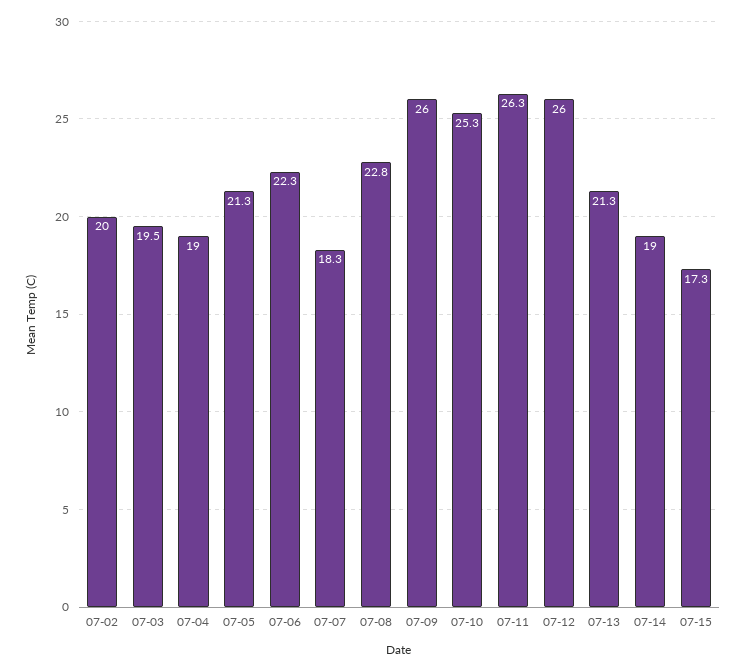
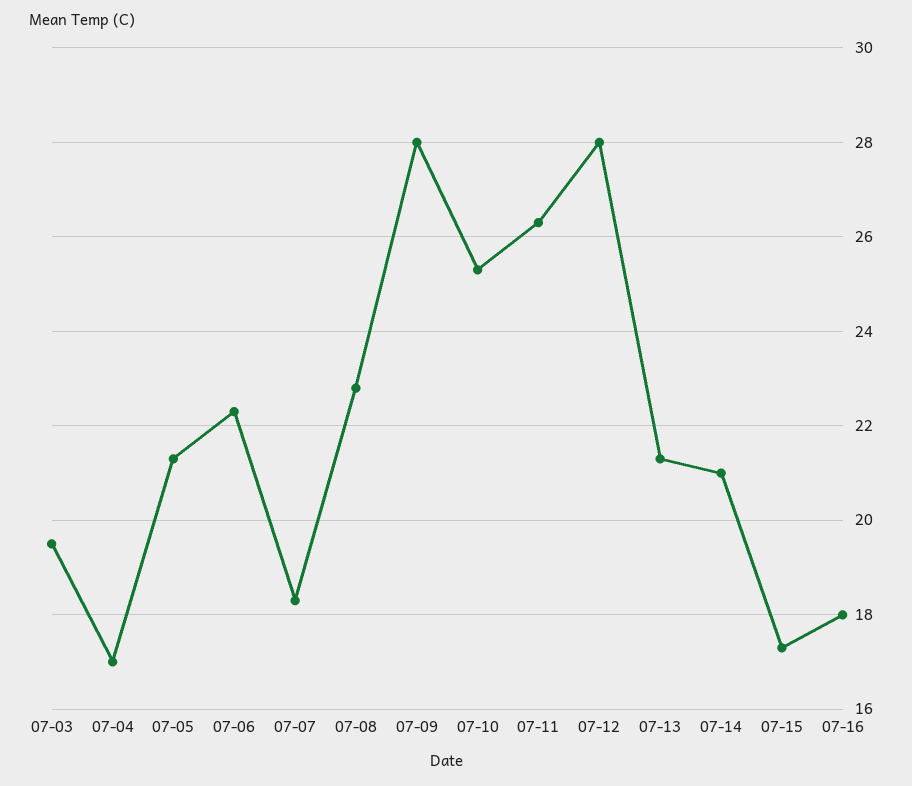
07-02: 20 -> none
07-04: 19 -> 17
07-09: 26 -> 28
07-12: 26 -> 28
07-14: 19 -> 21
07-16: none -> 18

